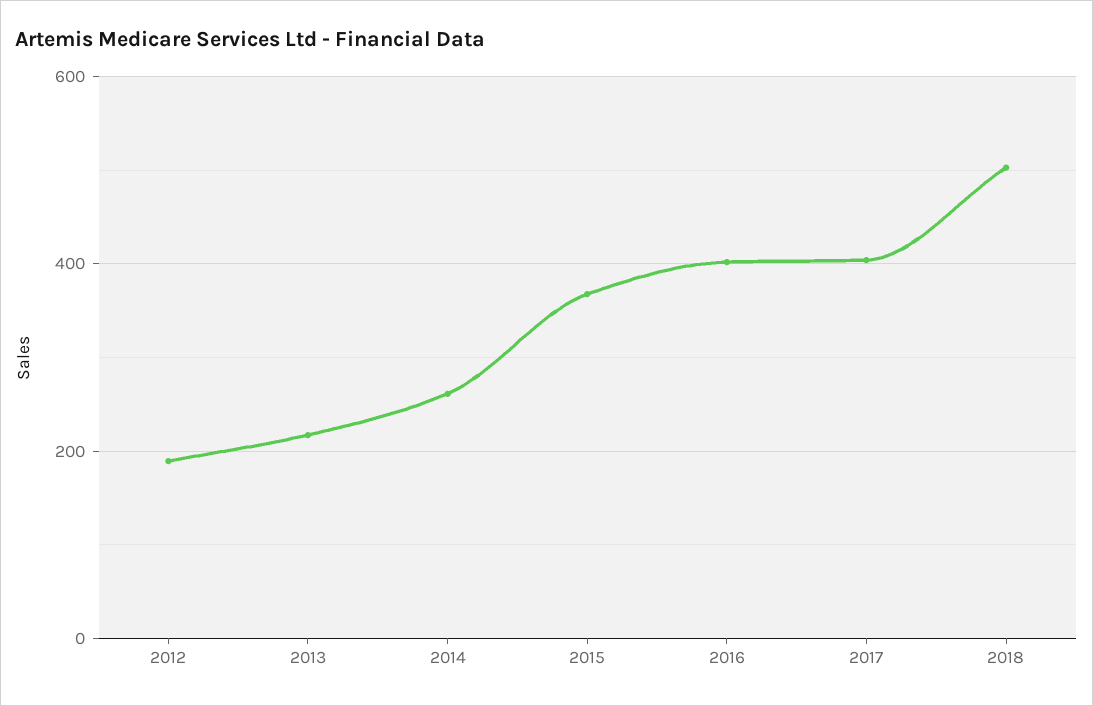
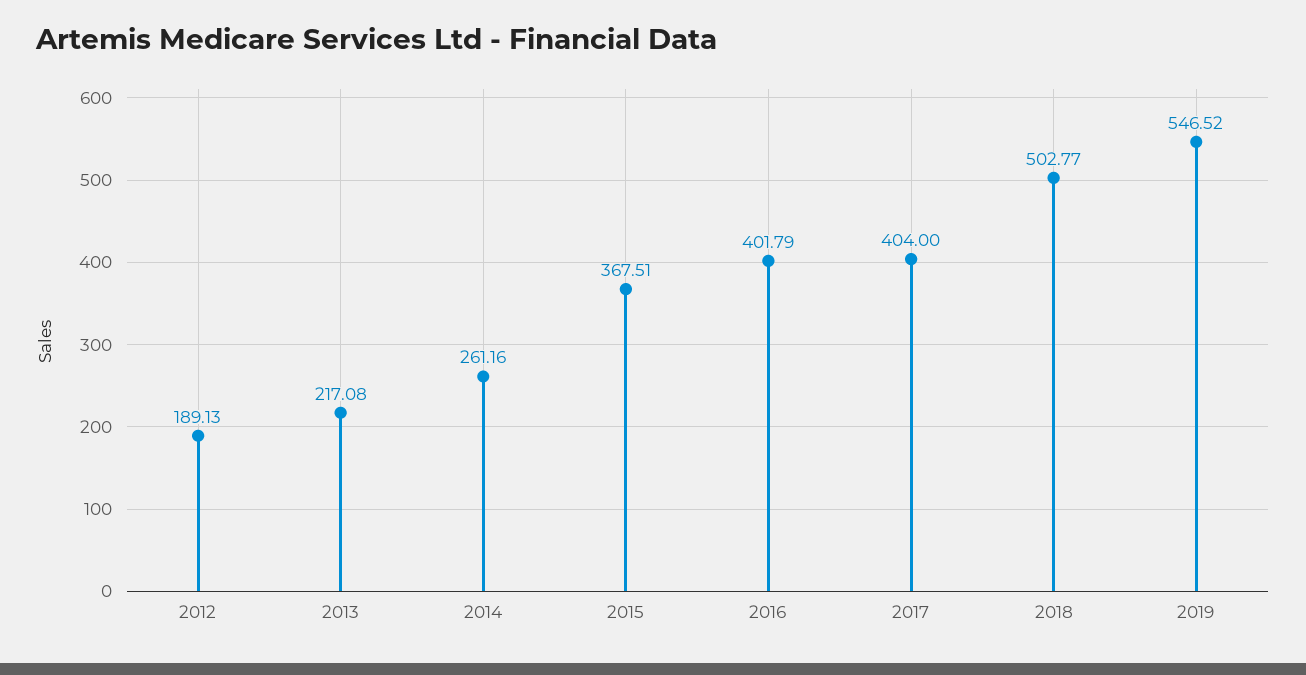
2019: none -> 546.52

